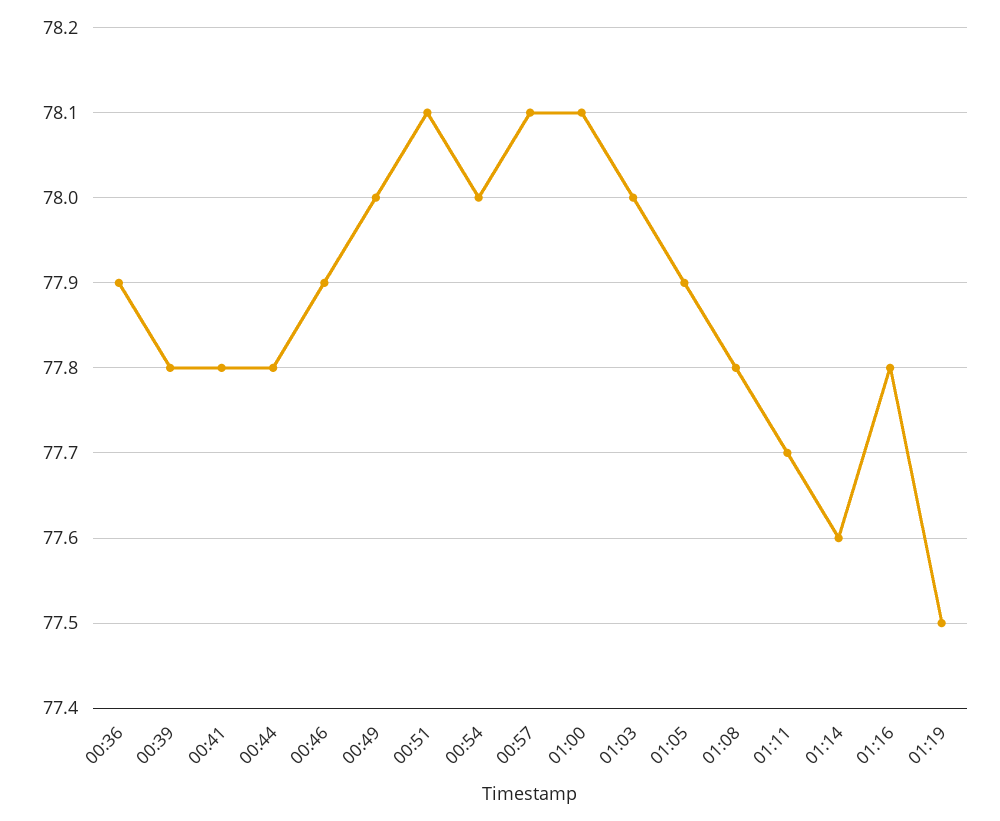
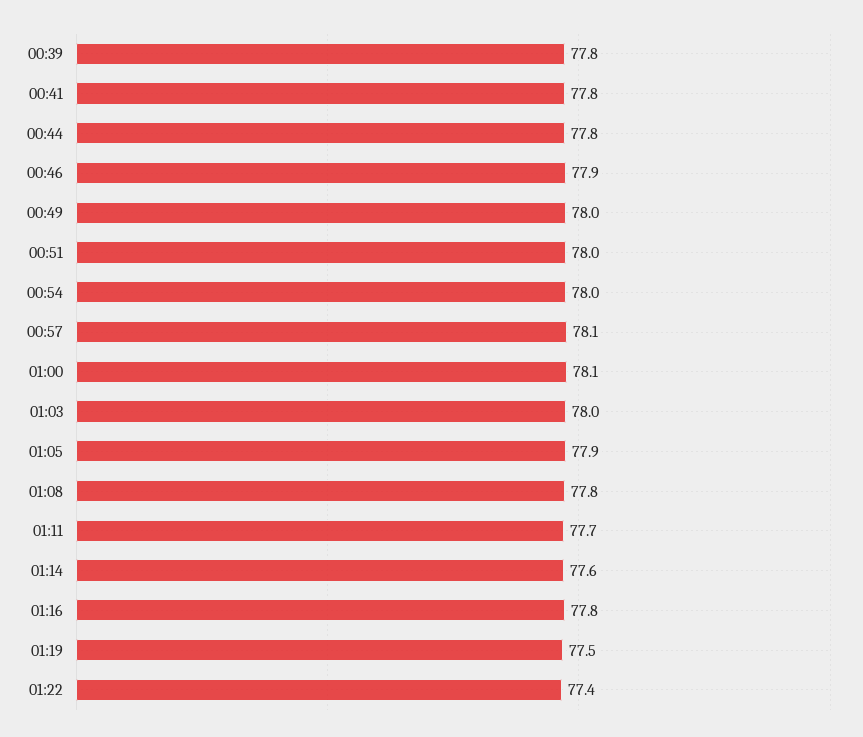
00:36: 77.9 -> none
00:51: 78.1 -> 78
01:22: none -> 77.4

